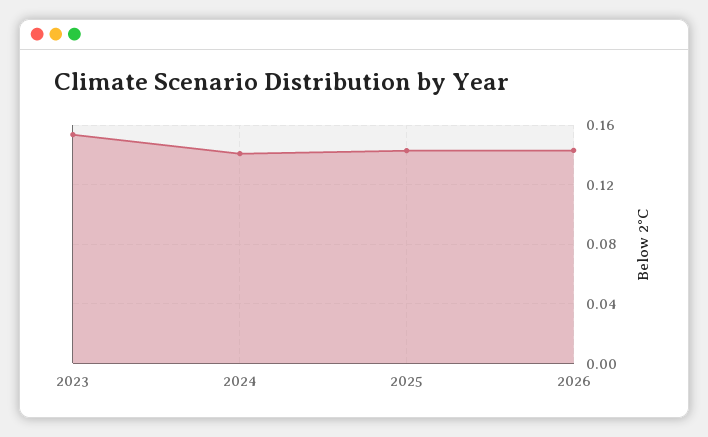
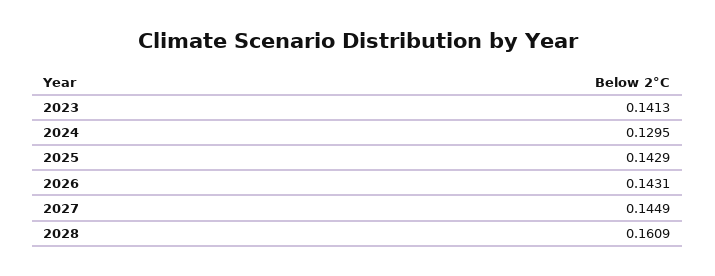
2023: 0.155 -> 0.1413
2024: 0.14 -> 0.1295
2027: none -> 0.1449
2028: none -> 0.1609

